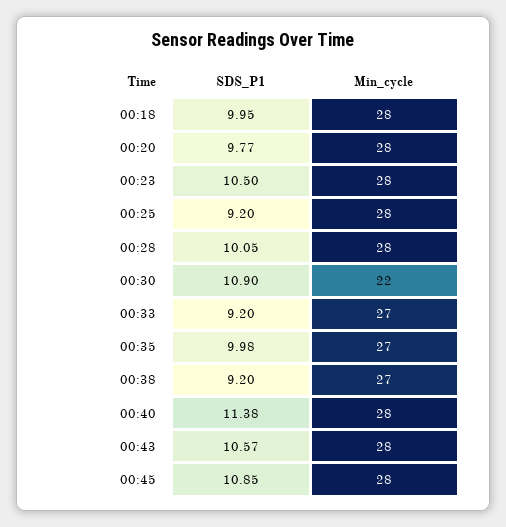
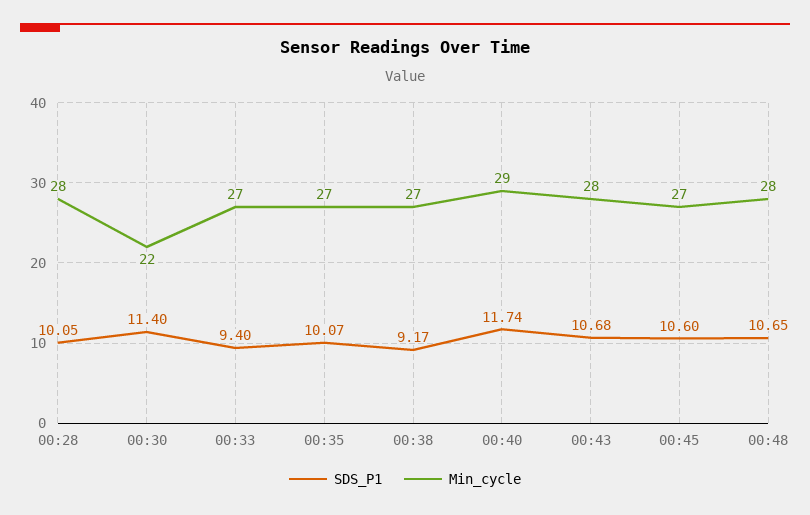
SDS_P1, 00:18: 9.95 -> none
Min_cycle, 00:18: 28 -> none
SDS_P1, 00:20: 9.77 -> none
Min_cycle, 00:20: 28 -> none
SDS_P1, 00:23: 10.5 -> none
Min_cycle, 00:23: 28 -> none
SDS_P1, 00:25: 9.2 -> none
Min_cycle, 00:25: 28 -> none
SDS_P1, 00:30: 10.9 -> 11.4
SDS_P1, 00:33: 9.2 -> 9.4
SDS_P1, 00:35: 9.98 -> 10.07
SDS_P1, 00:38: 9.2 -> 9.17
SDS_P1, 00:40: 11.38 -> 11.74
Min_cycle, 00:40: 28 -> 29
SDS_P1, 00:43: 10.57 -> 10.68
SDS_P1, 00:45: 10.85 -> 10.6
Min_cycle, 00:45: 28 -> 27
SDS_P1, 00:48: none -> 10.65
Min_cycle, 00:48: none -> 28

